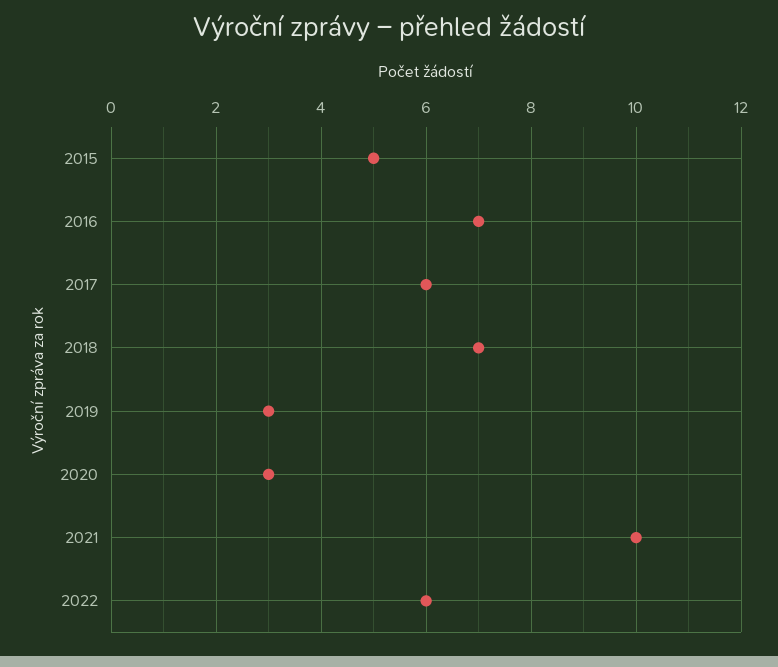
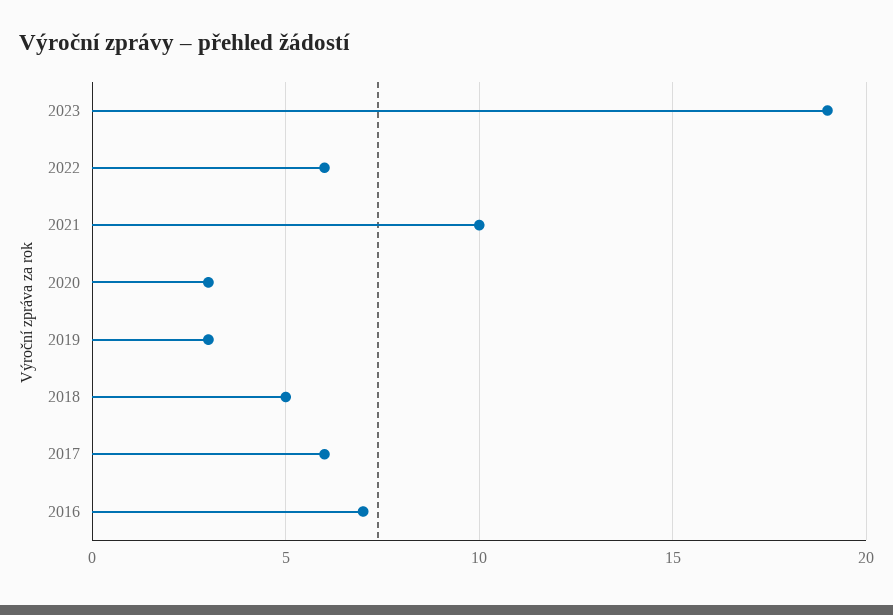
2015: 5 -> none
2018: 7 -> 5
2023: none -> 19

